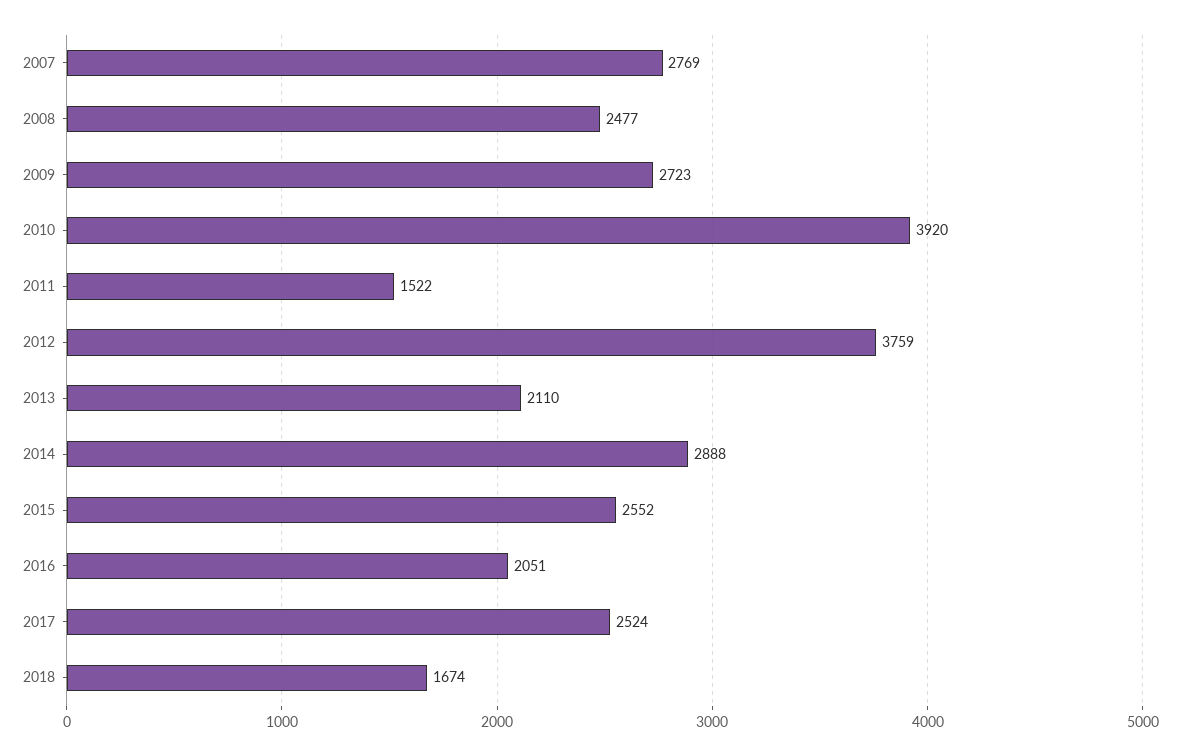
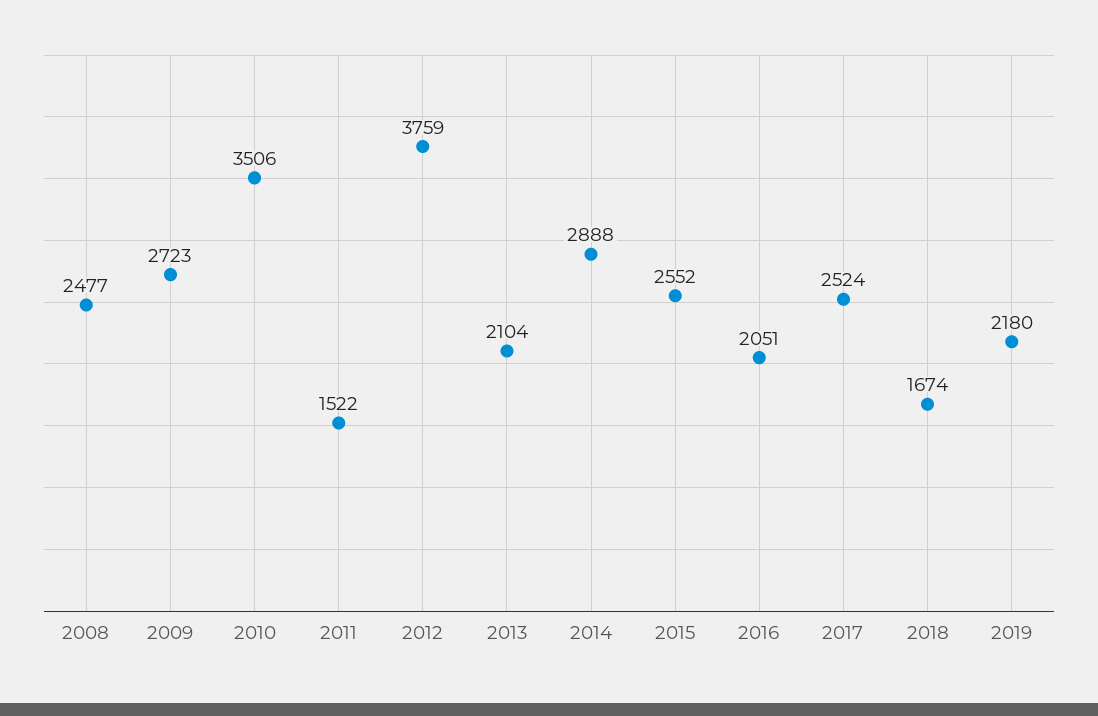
2007: 2769 -> none
2010: 3920 -> 3506
2013: 2110 -> 2104
2019: none -> 2180

